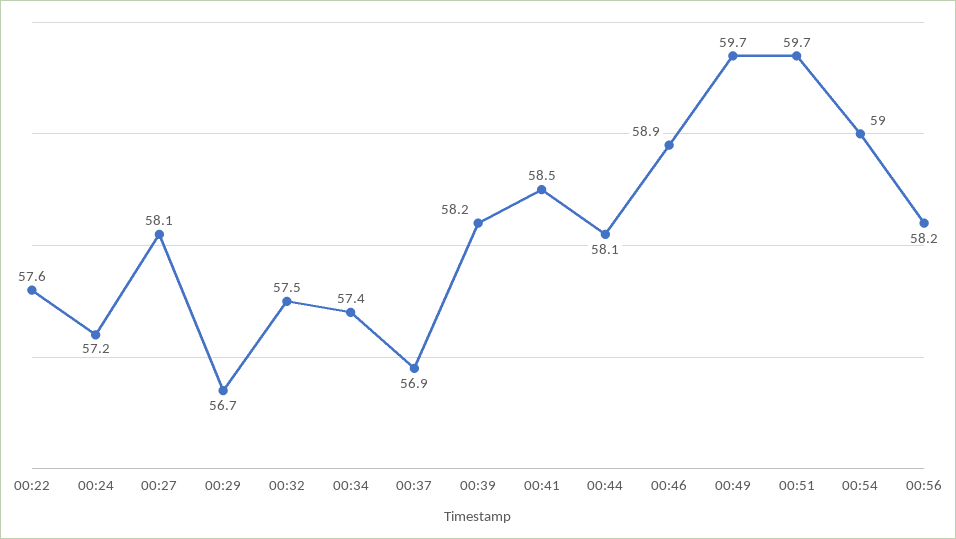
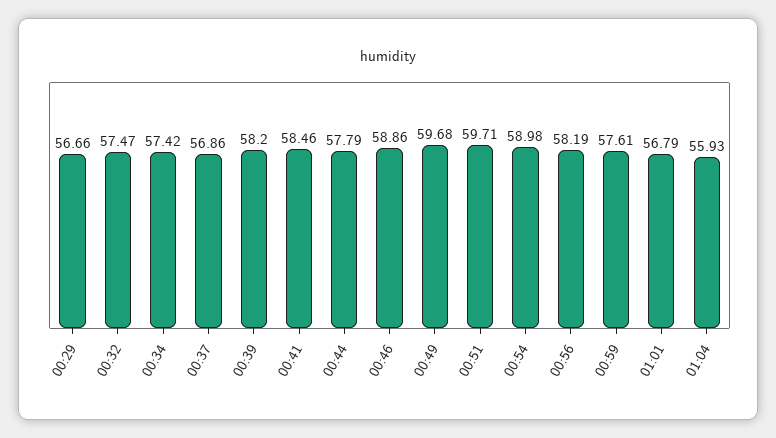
00:22: 57.6 -> none
00:24: 57.2 -> none
00:27: 58.1 -> none
00:44: 58.1 -> 57.79
00:59: none -> 57.61
01:01: none -> 56.79
01:04: none -> 55.93

